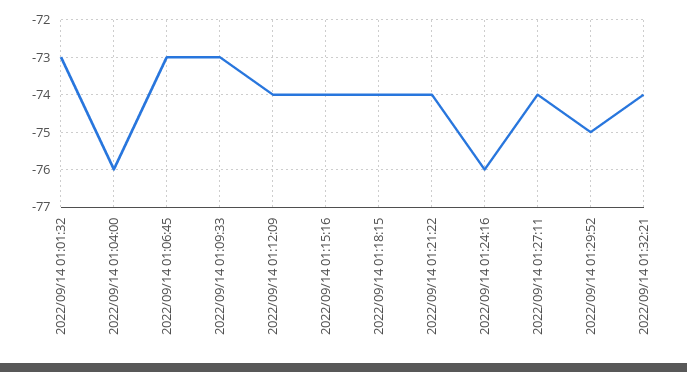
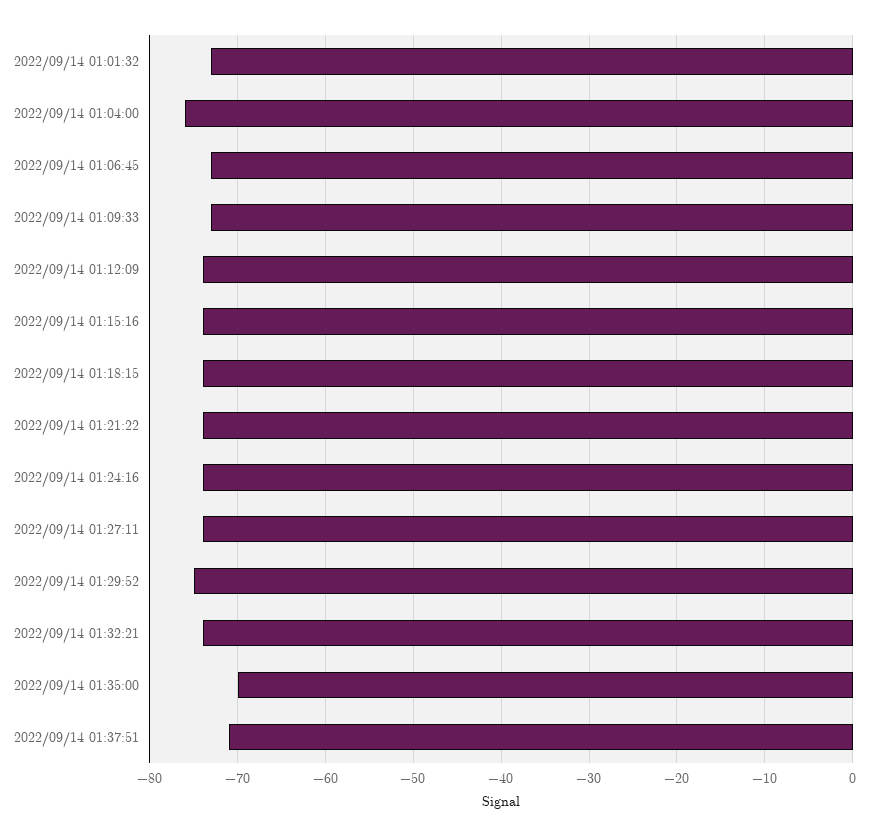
2022/09/14 01:24:16: -76 -> -74
2022/09/14 01:35:00: none -> -70
2022/09/14 01:37:51: none -> -71

